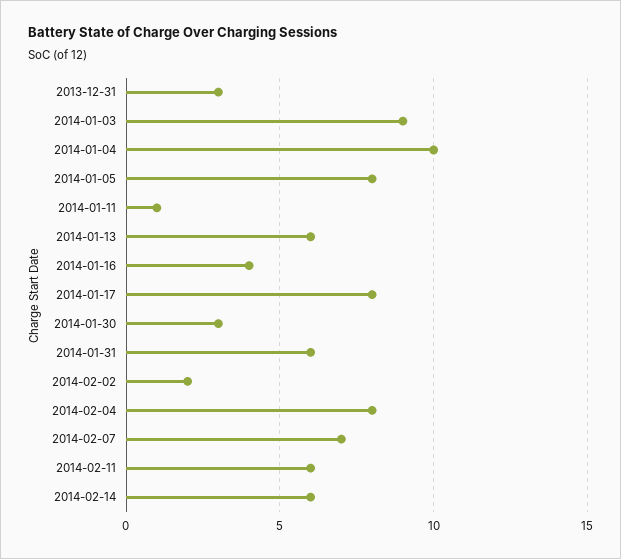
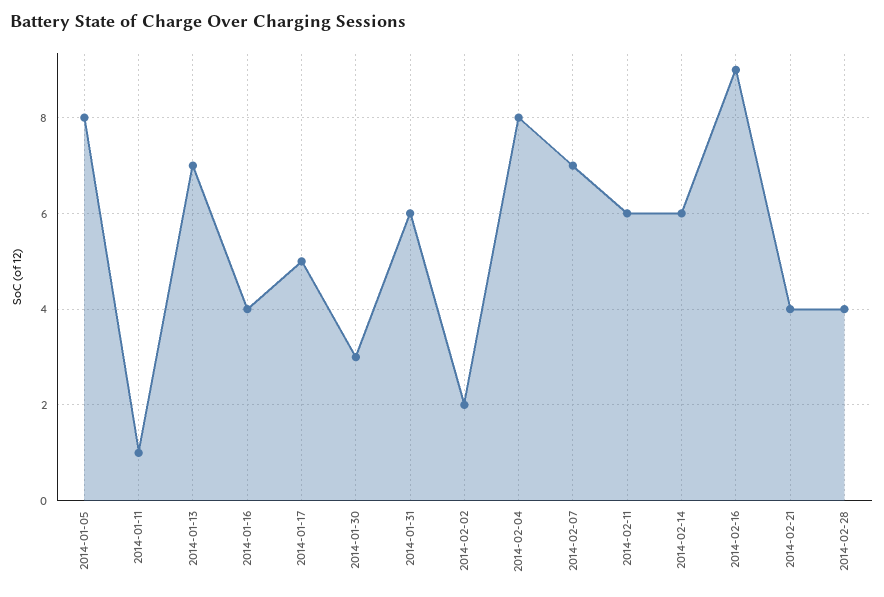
2013-12-31: 3 -> none
2014-01-03: 9 -> none
2014-01-04: 10 -> none
2014-01-13: 6 -> 7
2014-01-17: 8 -> 5
2014-02-16: none -> 9
2014-02-21: none -> 4
2014-02-28: none -> 4

